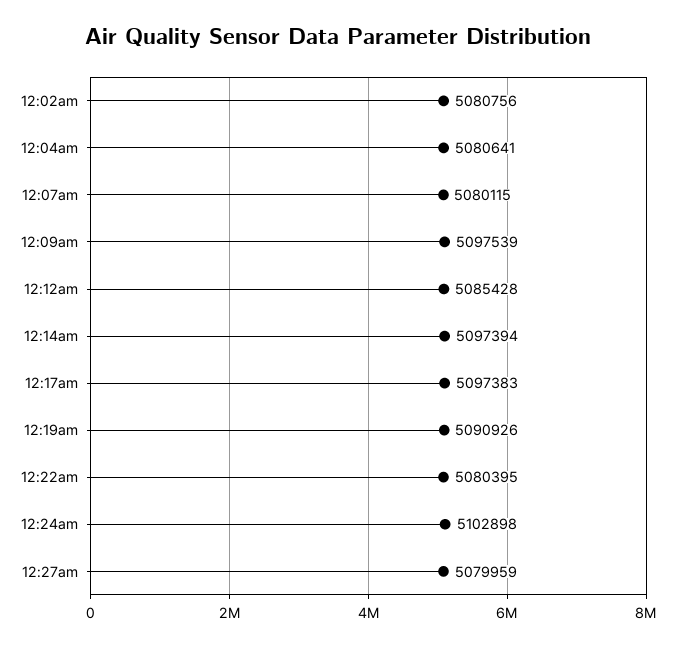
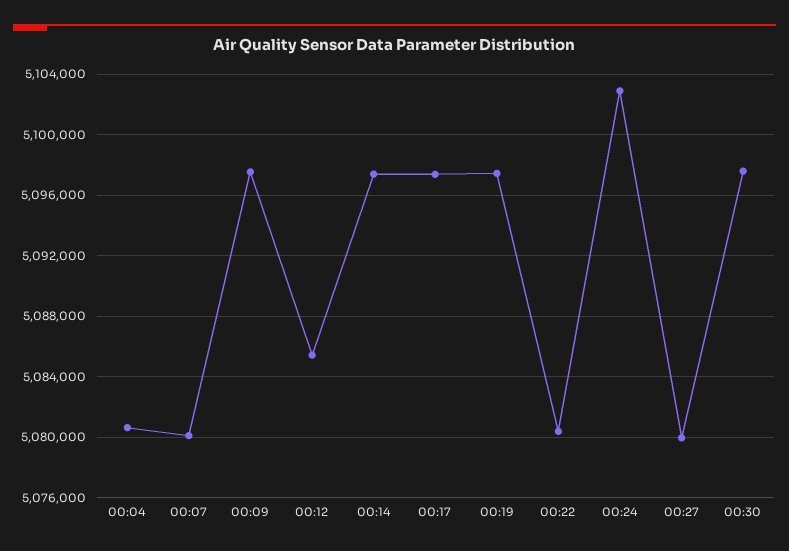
12:02am: 5080756 -> none
12:19am: 5090926 -> 5097500
00:30: none -> 5097500

